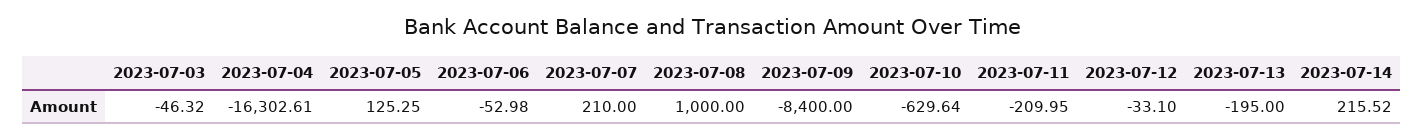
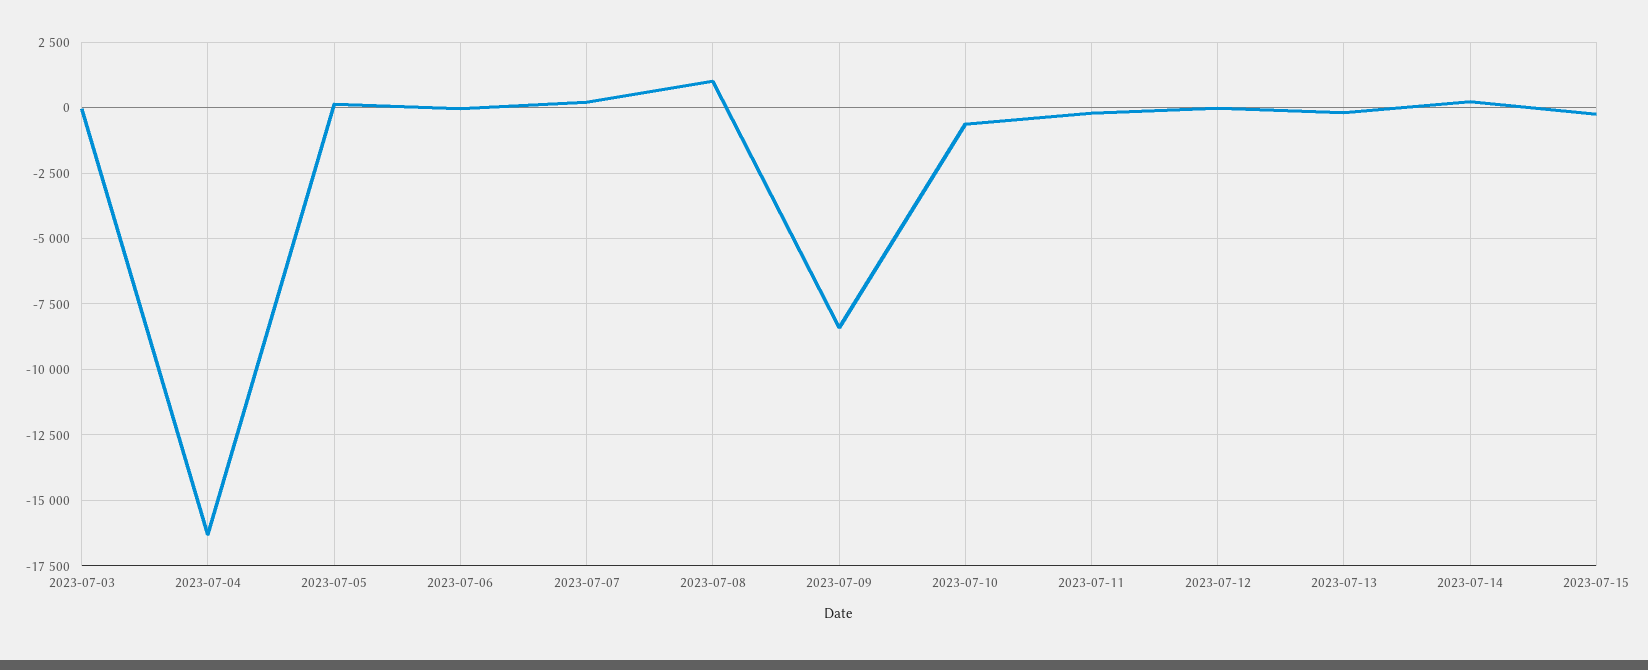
2023-07-15: none -> -250

